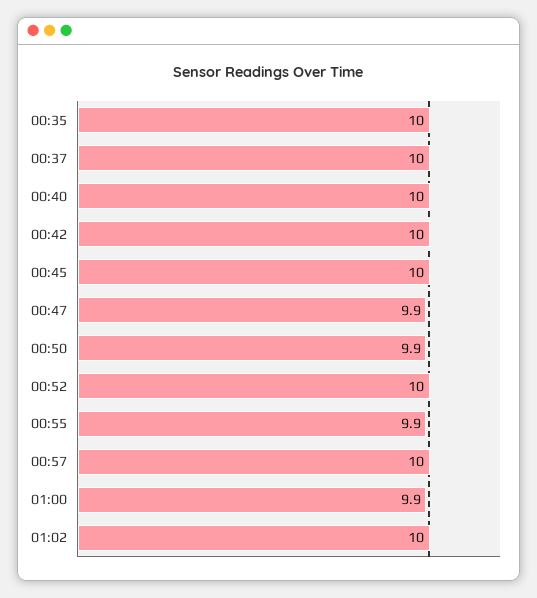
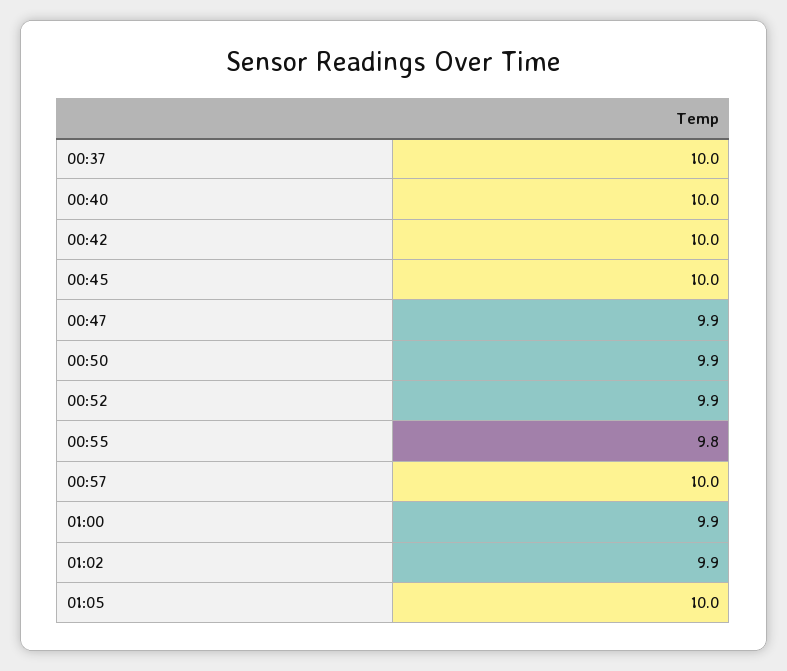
00:35: 10 -> none
00:52: 10 -> 9.9
00:55: 9.9 -> 9.8
01:02: 10 -> 9.9
01:05: none -> 10

